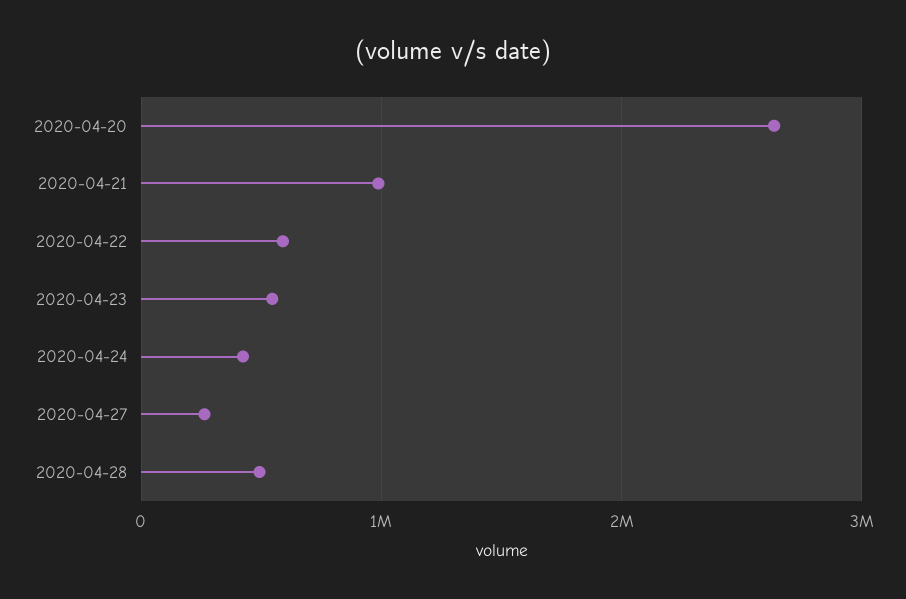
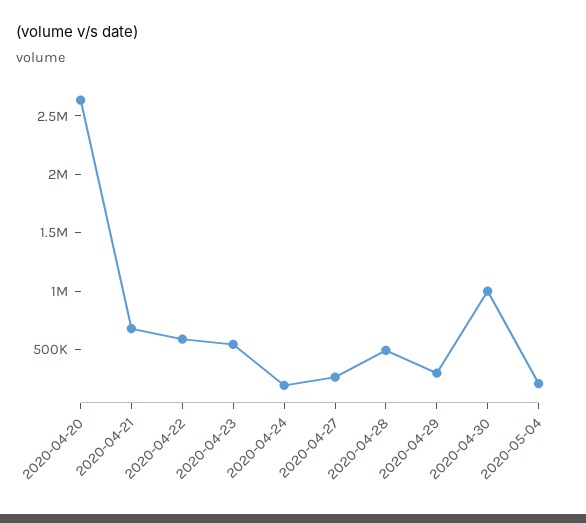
2020-04-21: 1000000 -> 700000
2020-04-24: 400000 -> 200000
2020-04-29: none -> 300000
2020-04-30: none -> 1000000
2020-05-04: none -> 200000

